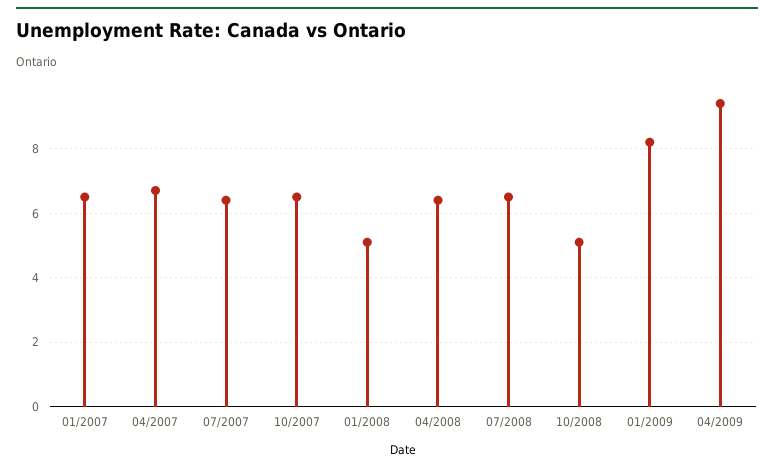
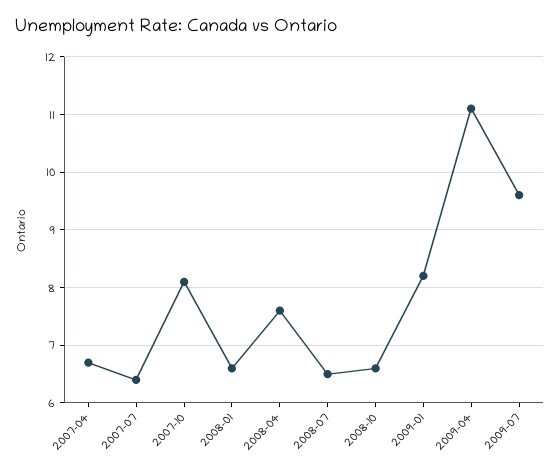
01/2007: 6.5 -> none
10/2007: 6.5 -> 8
01/2008: 5 -> 6.5
04/2008: 6.5 -> 7.5
10/2008: 5 -> 6.5
04/2009: 9.5 -> 11
2009-07: none -> 9.5

